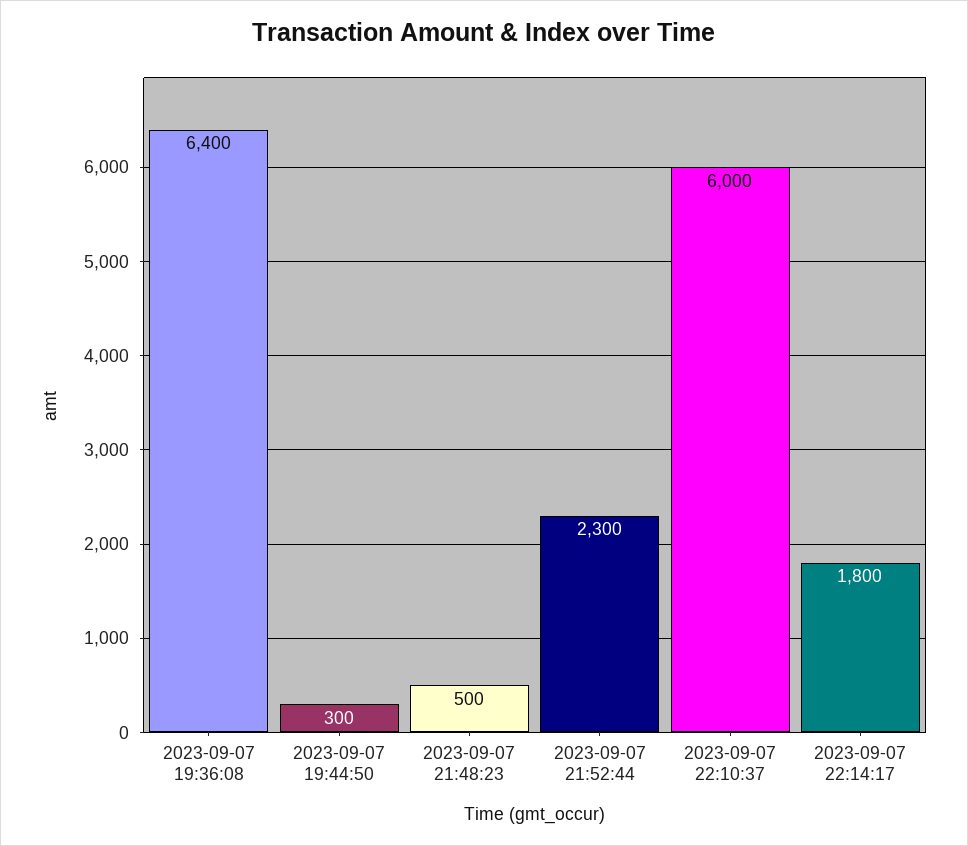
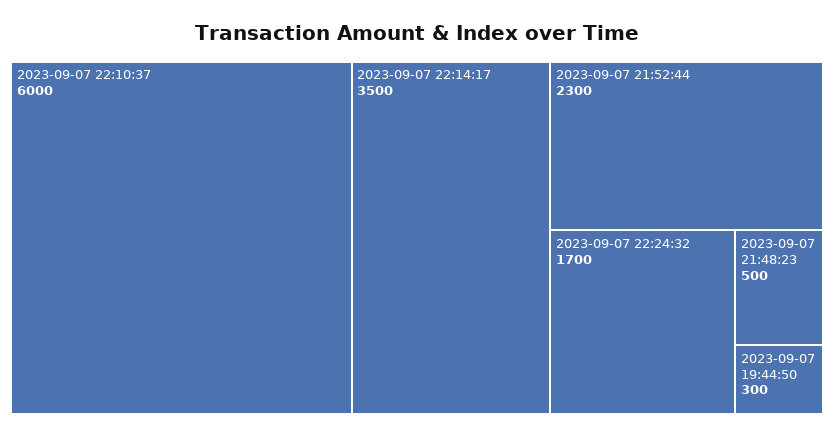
2023-09-07 19:36:08: 6400 -> none
2023-09-07 22:14:17: 1800 -> 3500
2023-09-07 22:24:32: none -> 1700

